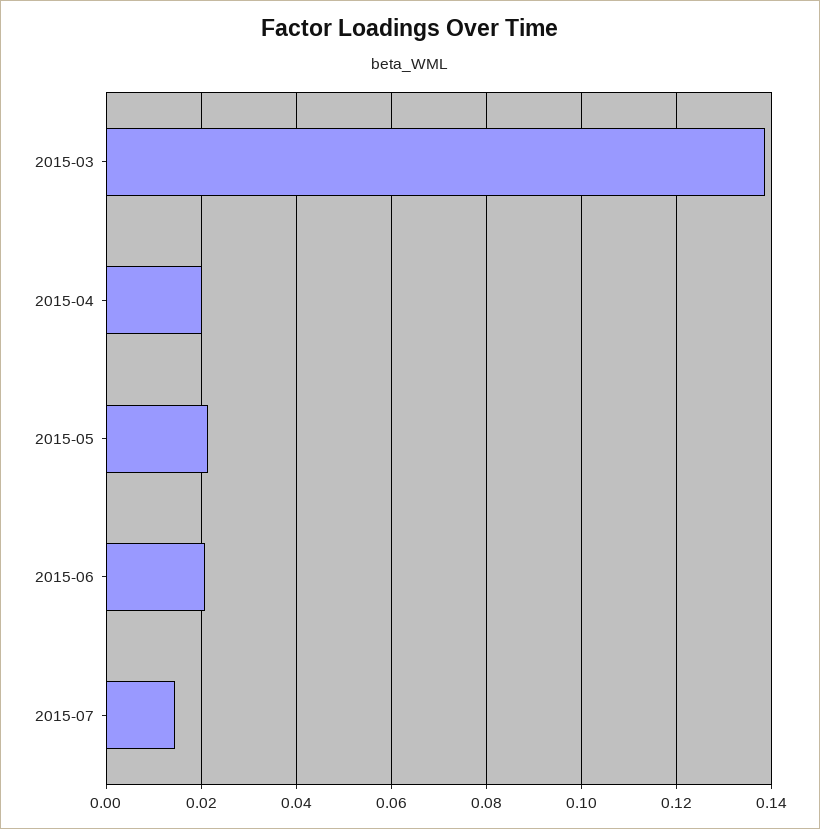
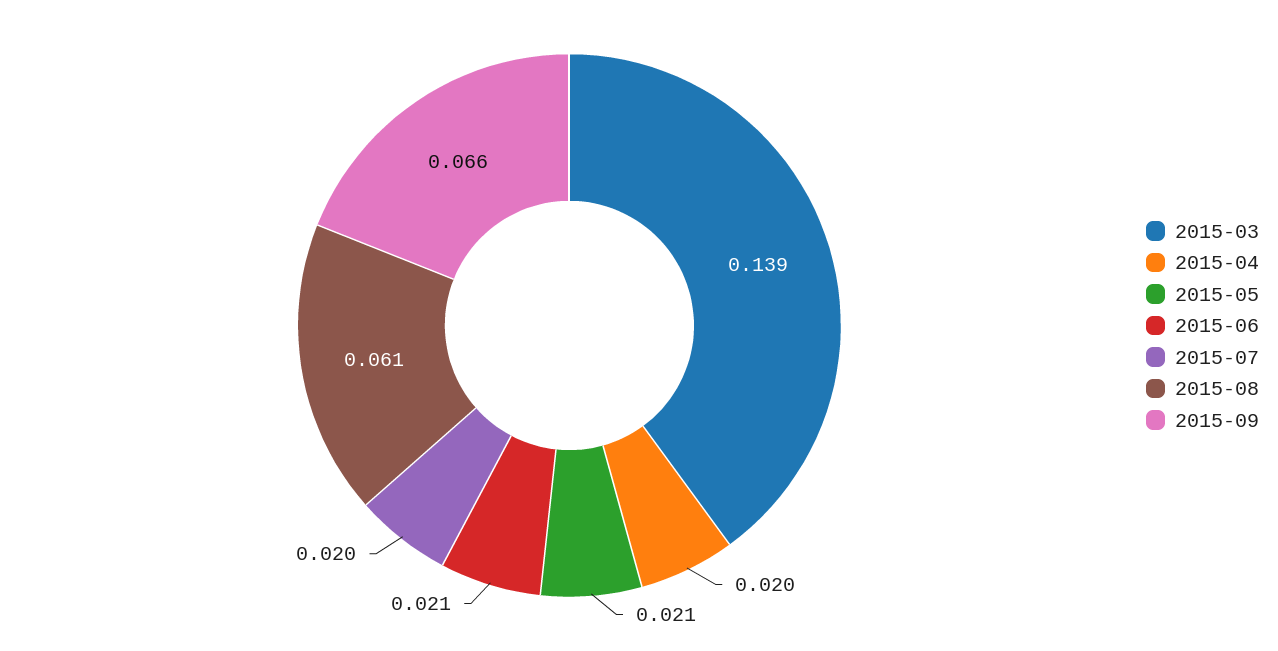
2015-07: 0.014 -> 0.02
2015-08: none -> 0.061
2015-09: none -> 0.066

